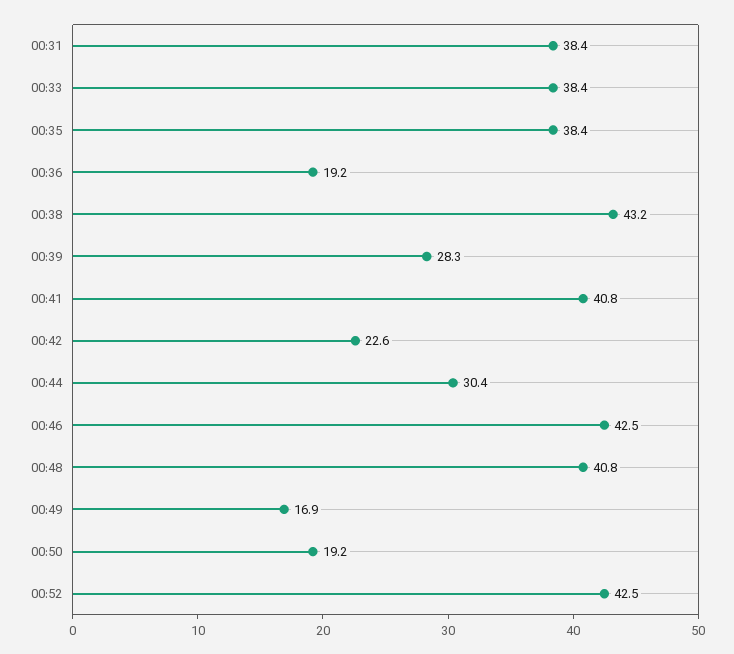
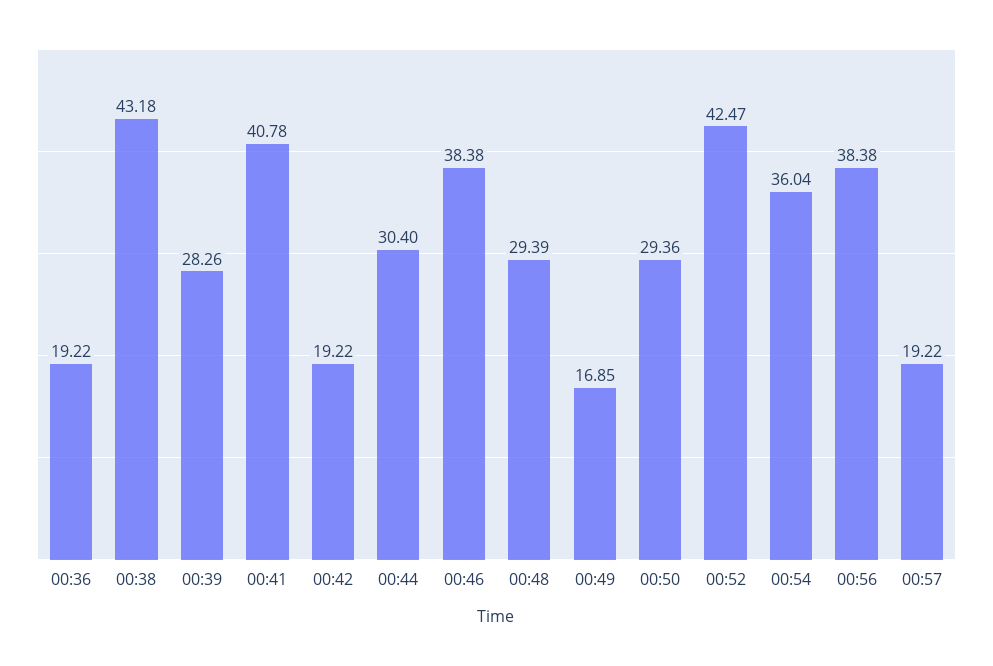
00:31: 38.4 -> none
00:33: 38.4 -> none
00:35: 38.4 -> none
00:42: 22.6 -> 19.22
00:46: 42.5 -> 38.38
00:48: 40.8 -> 29.39
00:50: 19.2 -> 29.36
00:54: none -> 36.04
00:56: none -> 38.38
00:57: none -> 19.22

